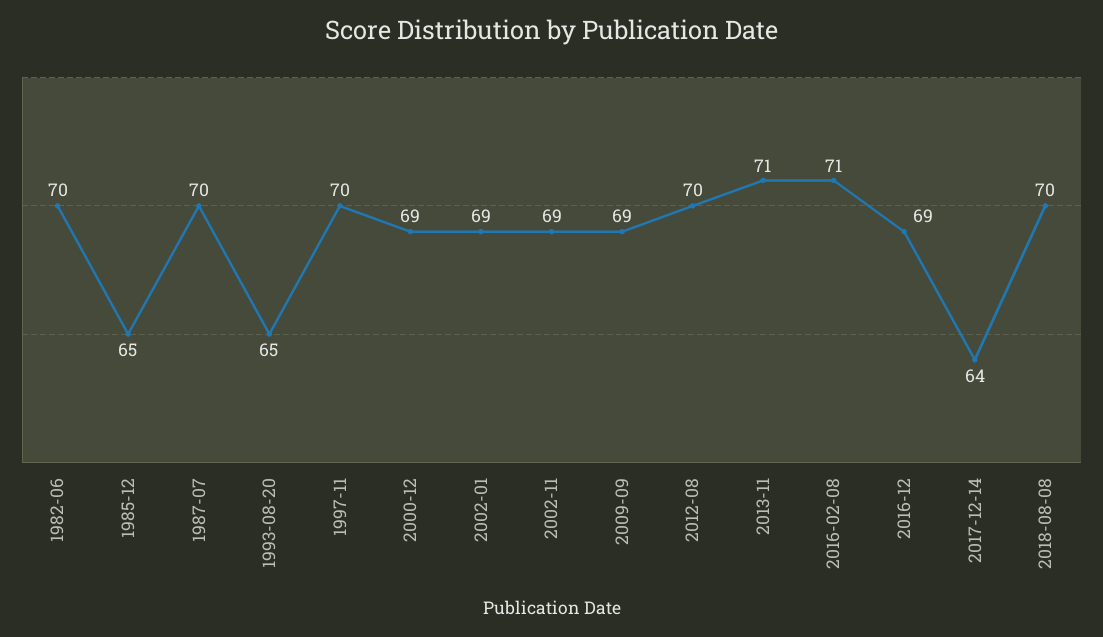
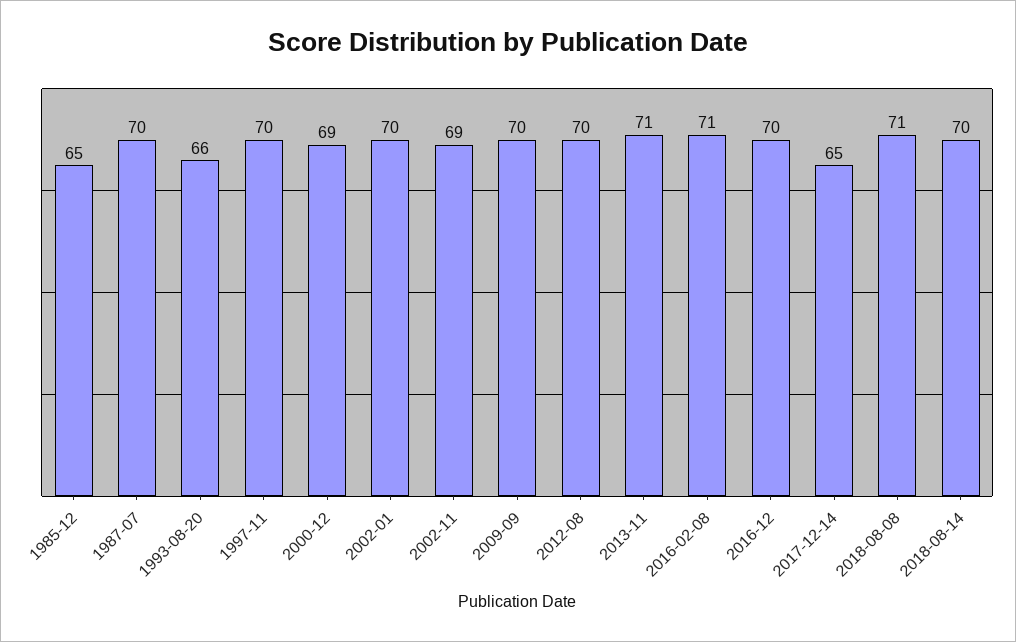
1982-06: 70 -> none
1993-08-20: 65 -> 66
2002-01: 69 -> 70
2009-09: 69 -> 70
2016-12: 69 -> 70
2017-12-14: 64 -> 65
2018-08-08: 70 -> 71
2018-08-14: none -> 70

